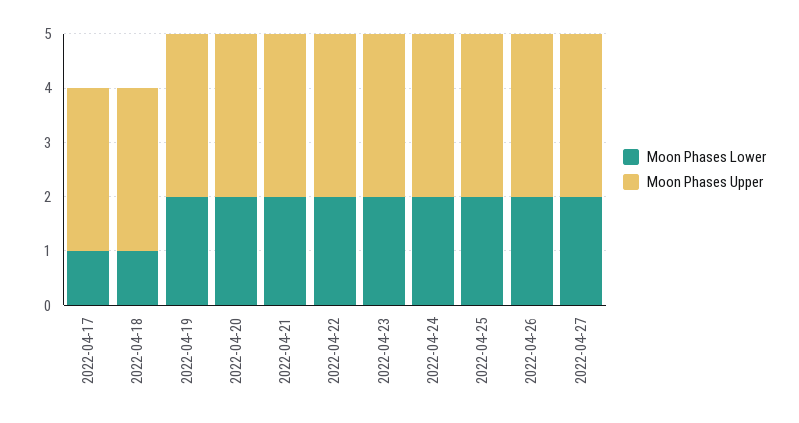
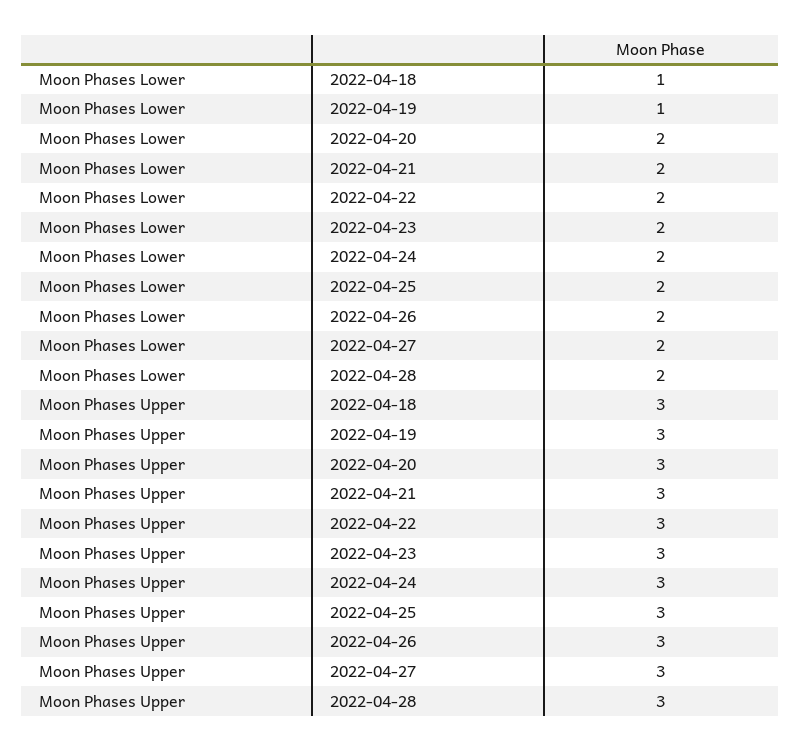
Moon Phases Lower, 2022-04-17: 1 -> none
Moon Phases Upper, 2022-04-17: 3 -> none
Moon Phases Lower, 2022-04-19: 2 -> 1
Moon Phases Lower, 2022-04-28: none -> 2
Moon Phases Upper, 2022-04-28: none -> 3

